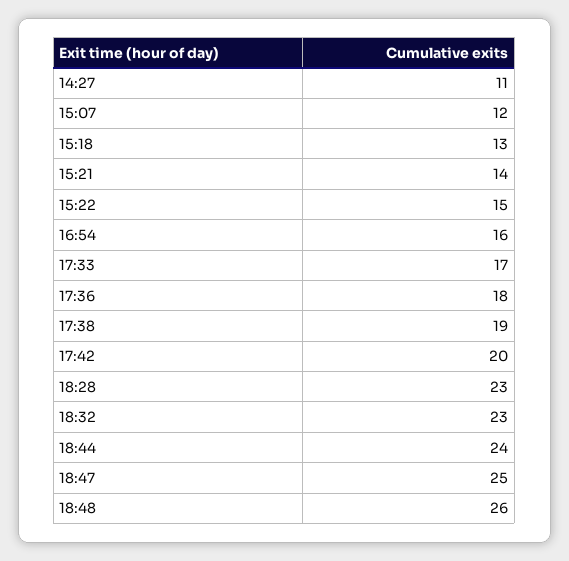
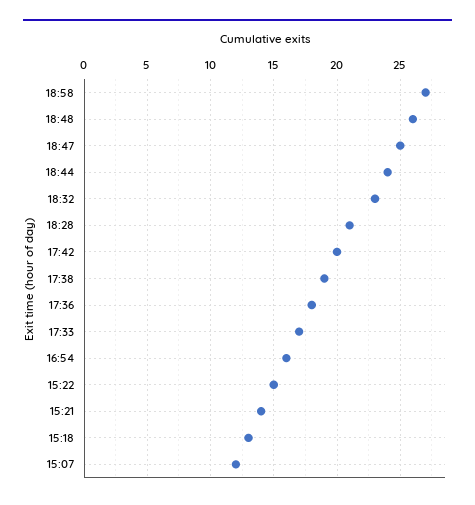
14:27: 11 -> none
18:28: 23 -> 21
18:58: none -> 27

